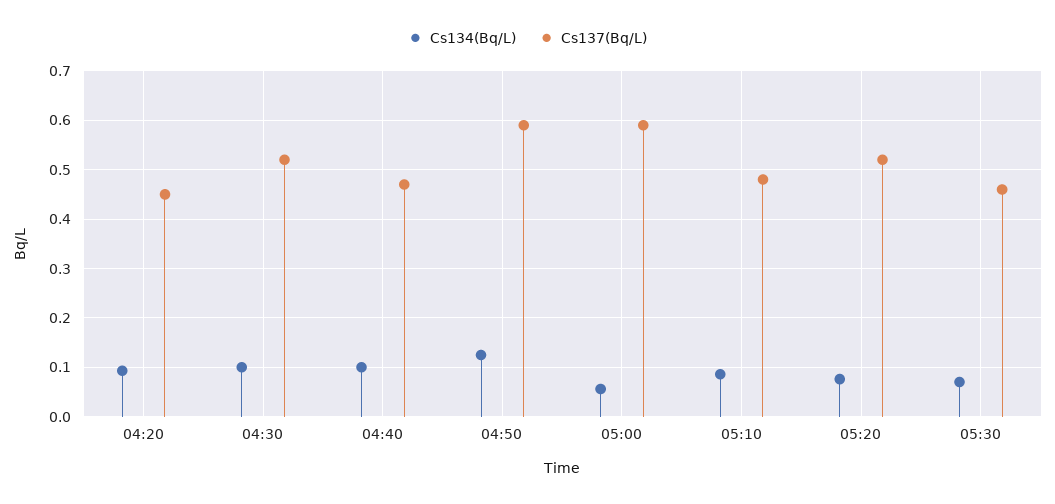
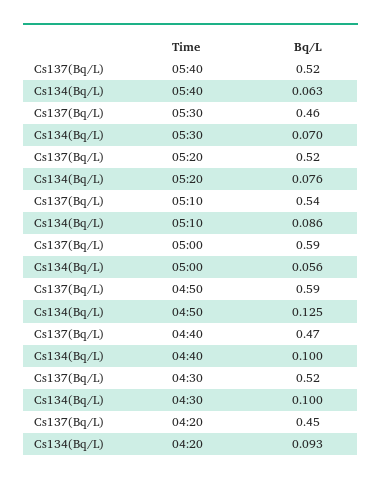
Cs137(Bq/L), 05:10: 0.48 -> 0.54
Cs137(Bq/L), 05:40: none -> 0.52
Cs134(Bq/L), 05:40: none -> 0.063

